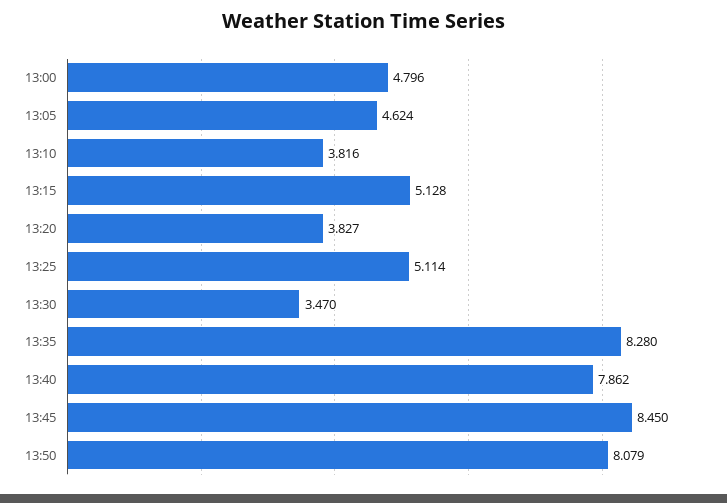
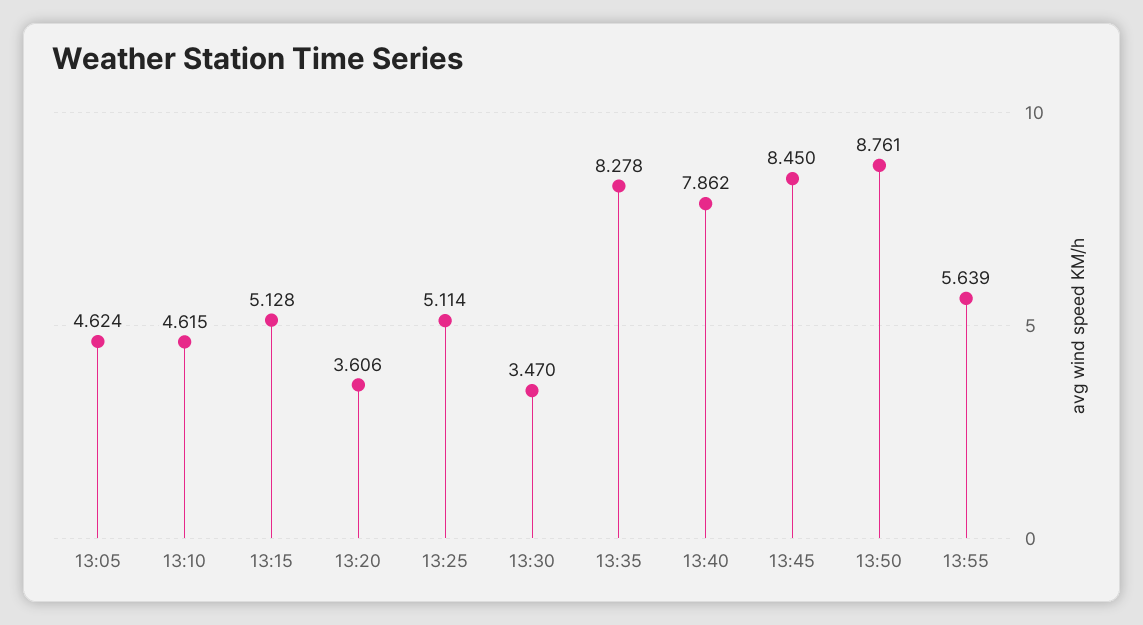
13:00: 4.796 -> none
13:10: 3.816 -> 4.615
13:20: 3.827 -> 3.606
13:35: 8.28 -> 8.278
13:50: 8.079 -> 8.761
13:55: none -> 5.639

